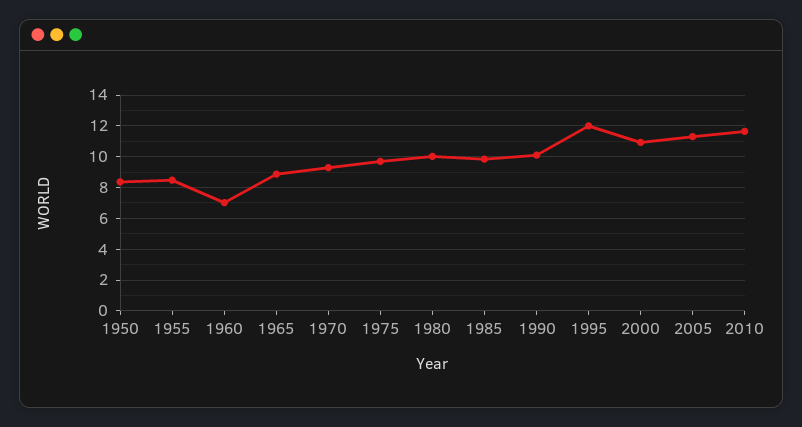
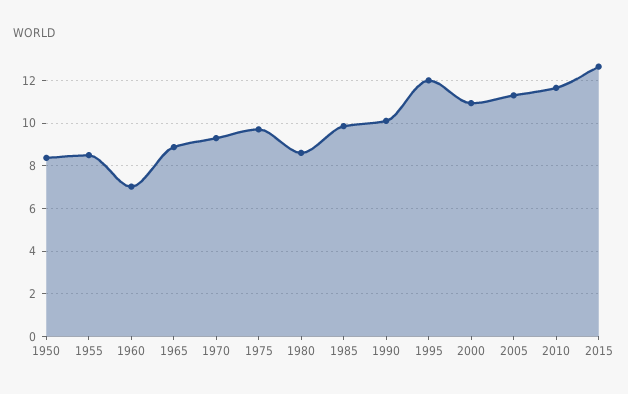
1980: 10 -> 8.5
2015: none -> 12.5

